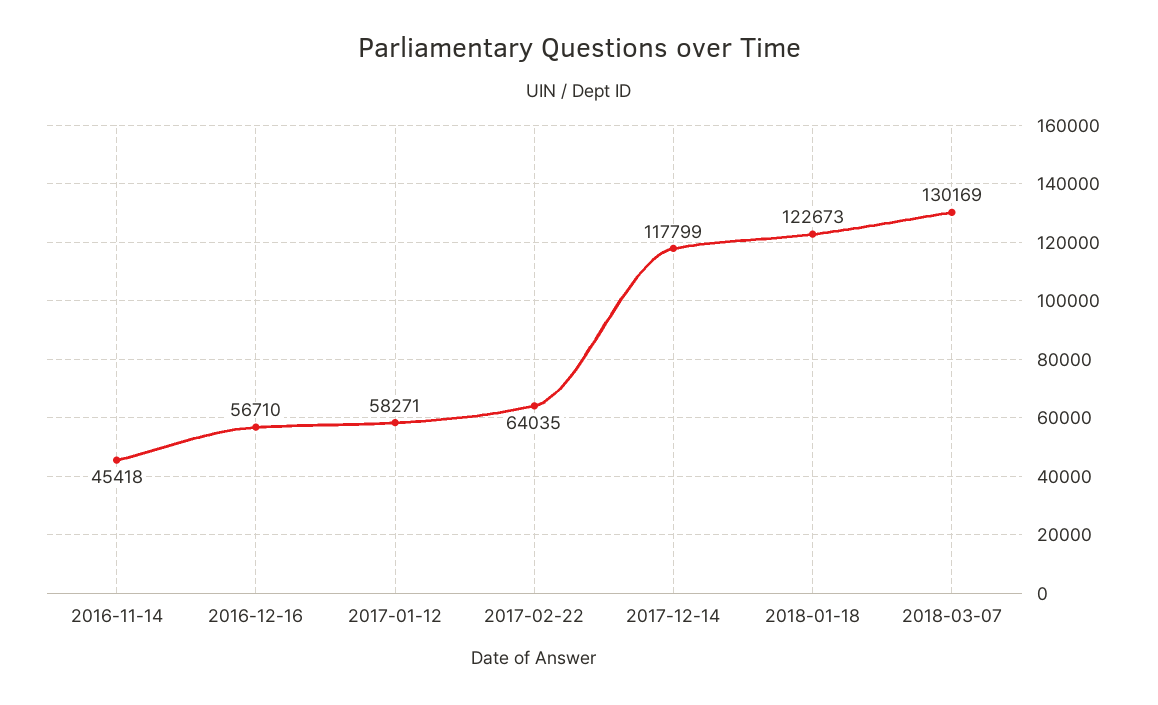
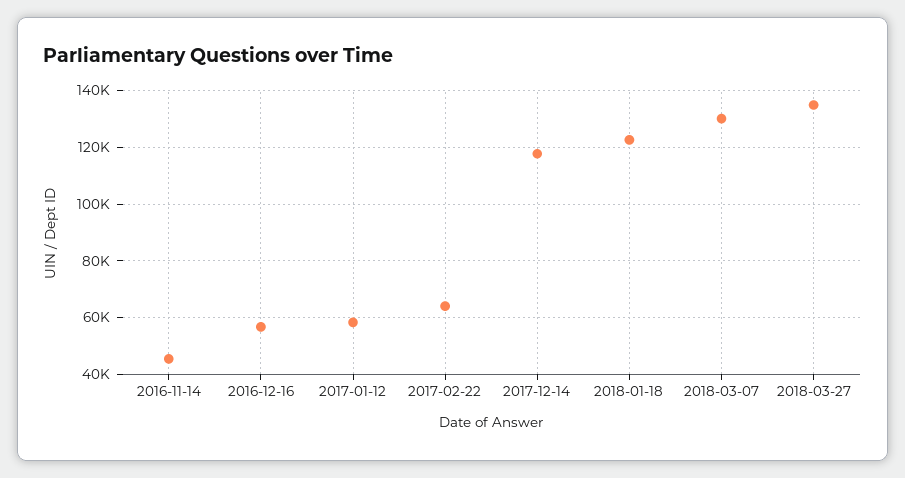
2018-03-27: none -> 135000

